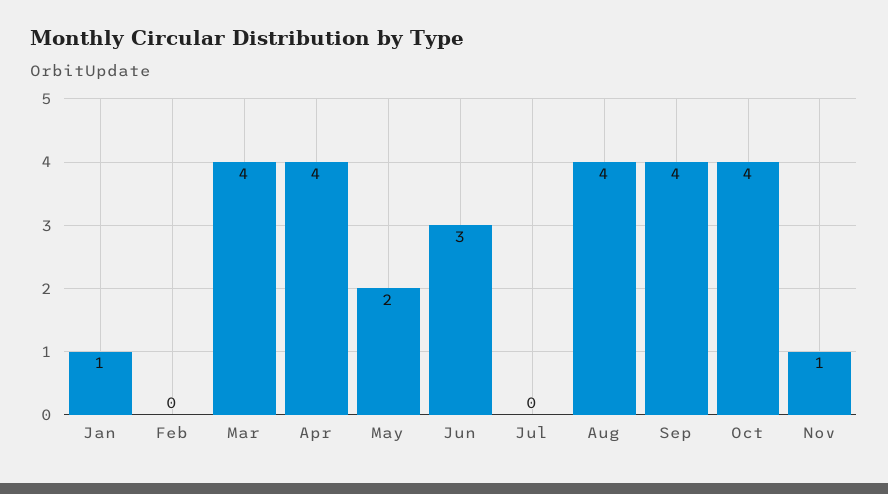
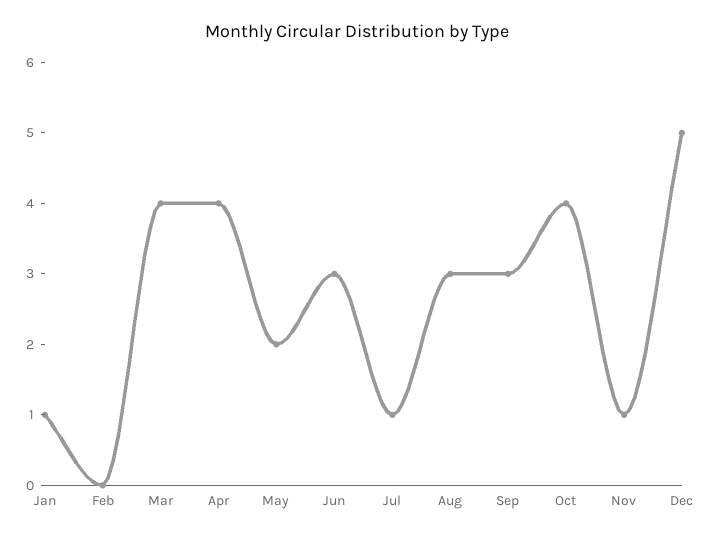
Jul: 0 -> 1
Aug: 4 -> 3
Sep: 4 -> 3
Dec: none -> 5

